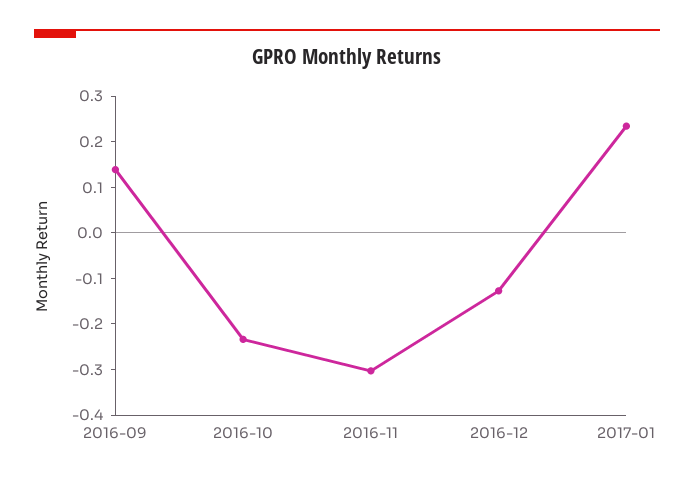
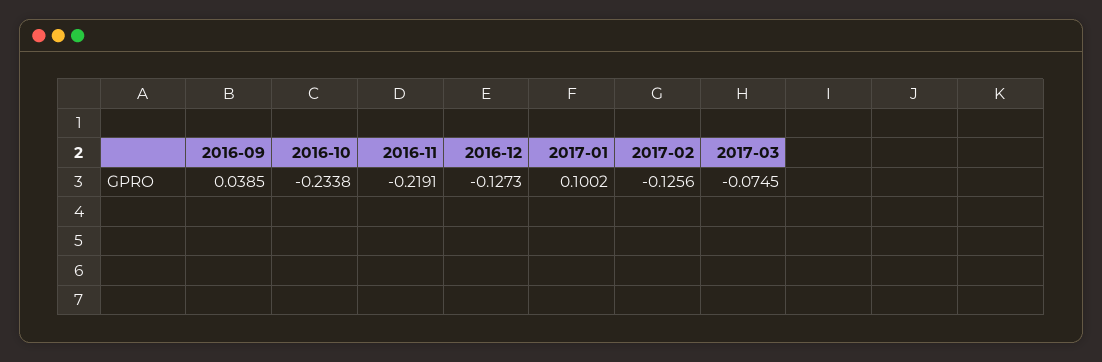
2016-09: 0.14 -> 0.0385
2016-11: -0.3 -> -0.2191
2017-01: 0.24 -> 0.1002
2017-02: none -> -0.1256
2017-03: none -> -0.0745

